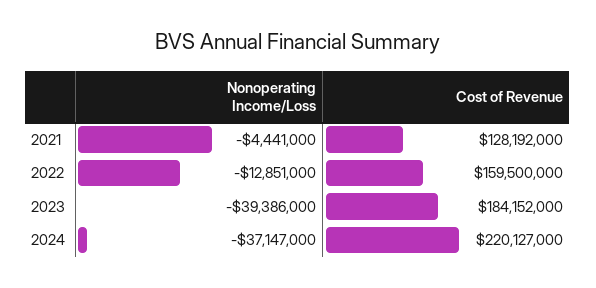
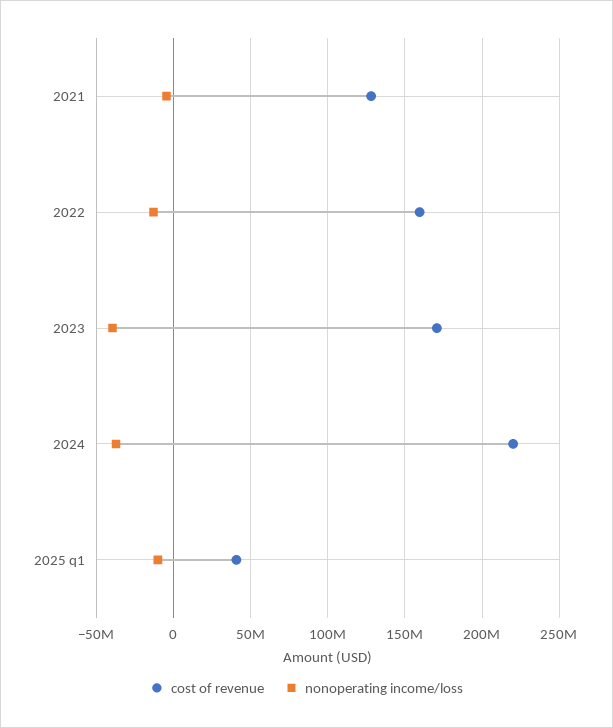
Cost of Revenue, 2023: 184152000 -> 170000000
Cost of Revenue, 2025 q1: none -> 40000000
Nonoperating Income/Loss, 2025 q1: none -> -10000000

